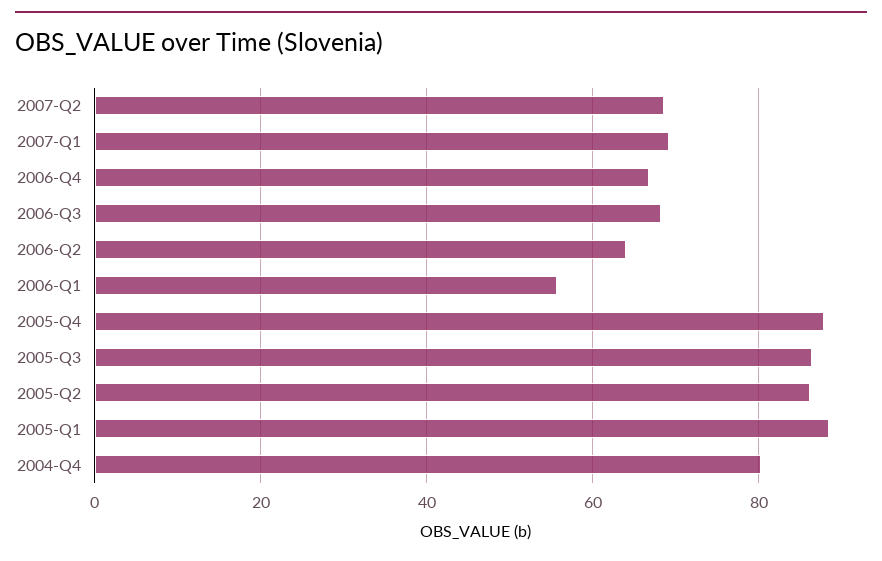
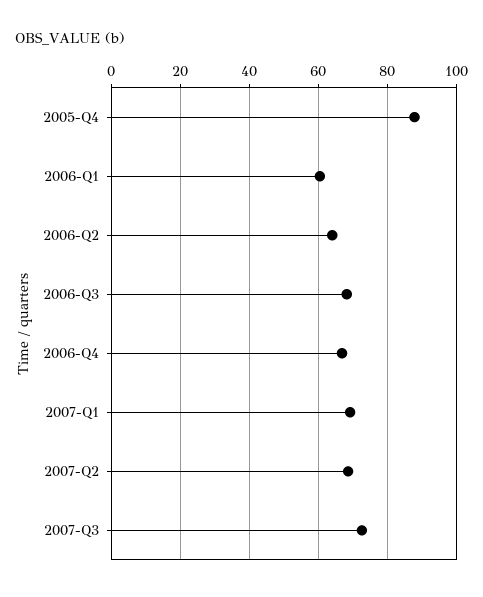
2006-Q1: 56 -> 60
2005-Q3: 86 -> none
2005-Q2: 86 -> none
2005-Q1: 88 -> none
2004-Q4: 80 -> none
2007-Q3: none -> 72

